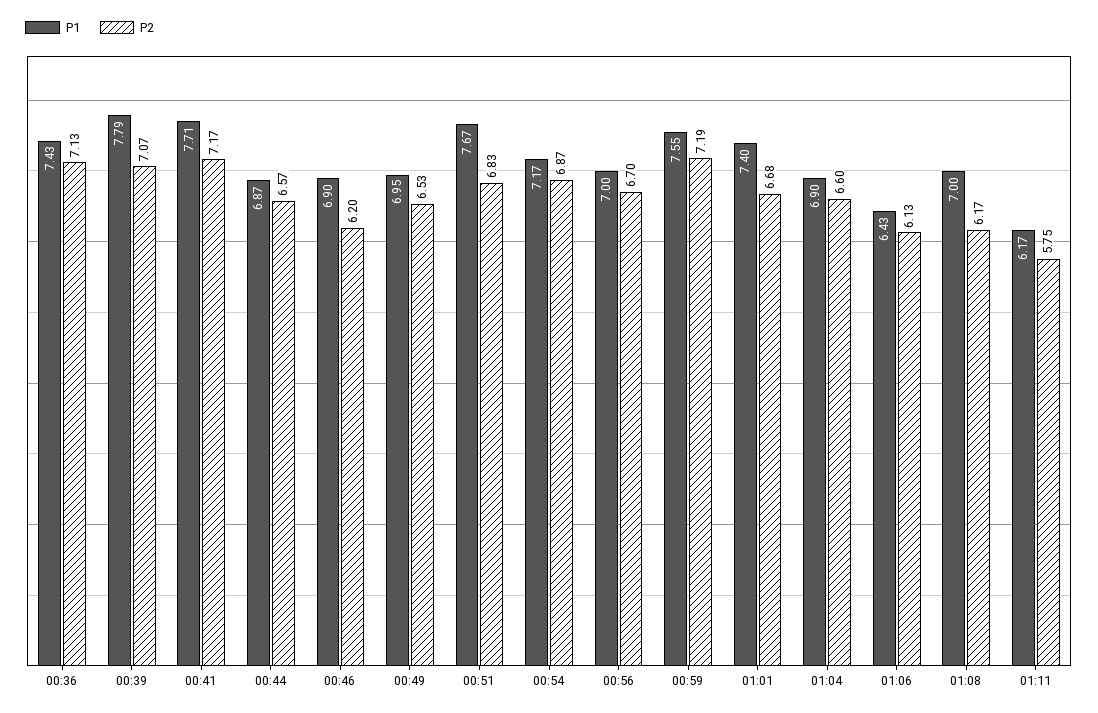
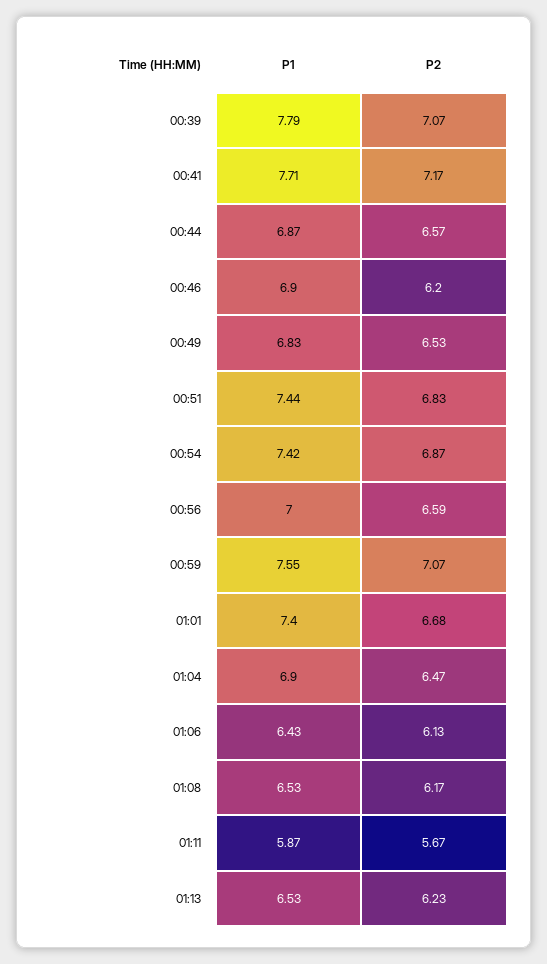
P1, 00:36: 7.43 -> none
P2, 00:36: 7.13 -> none
P1, 00:49: 6.95 -> 6.83
P1, 00:51: 7.67 -> 7.44
P1, 00:54: 7.17 -> 7.42
P2, 00:56: 6.7 -> 6.59
P2, 00:59: 7.19 -> 7.07
P2, 01:04: 6.6 -> 6.47
P1, 01:08: 7 -> 6.53
P1, 01:11: 6.17 -> 5.87
P2, 01:11: 5.75 -> 5.67
P1, 01:13: none -> 6.53
P2, 01:13: none -> 6.23

